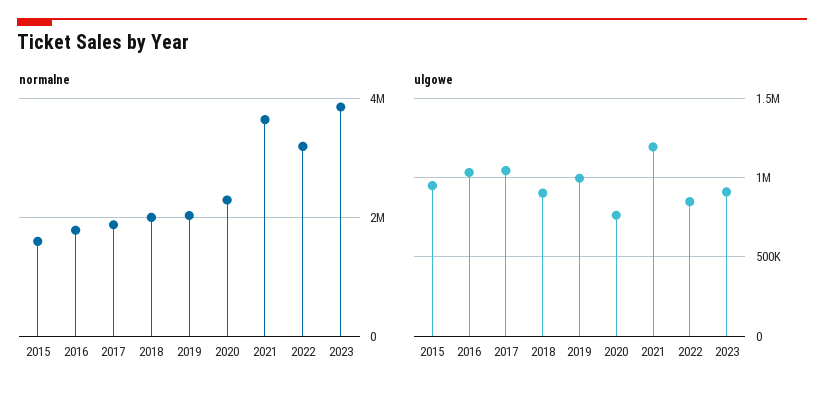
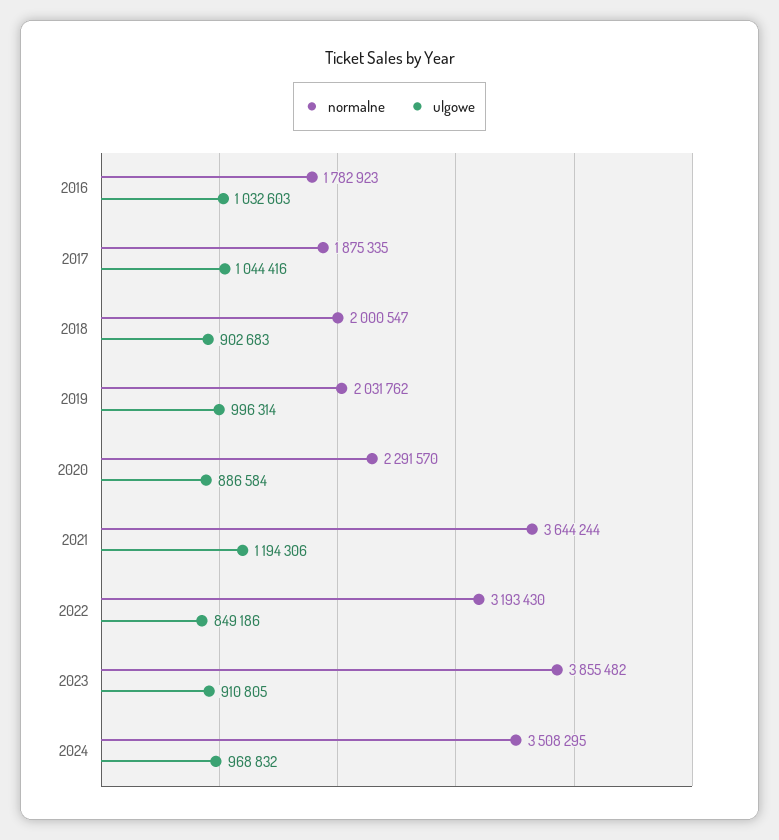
normalne, 2015: 1600000 -> none
ulgowe, 2015: 950000 -> none
ulgowe, 2020: 750000 -> 886584
normalne, 2024: none -> 3508295
ulgowe, 2024: none -> 968832

